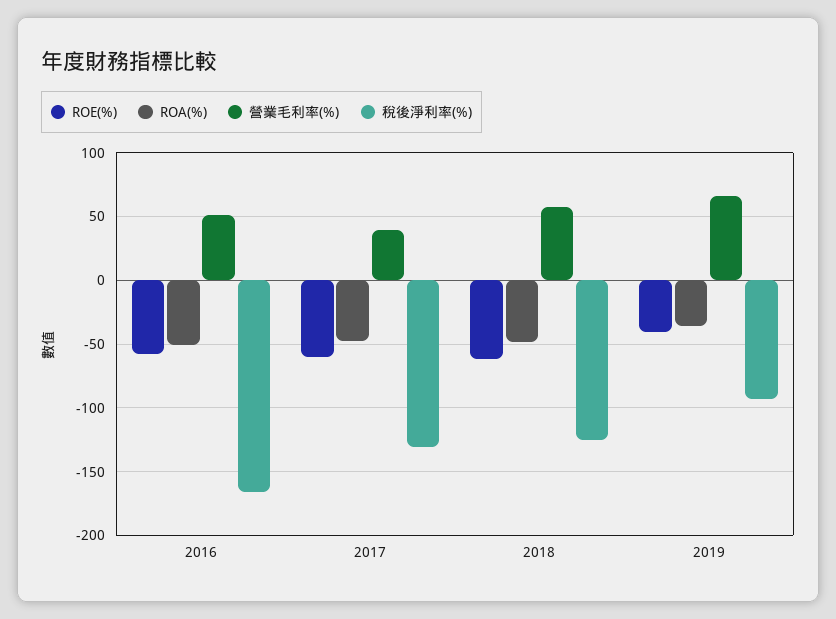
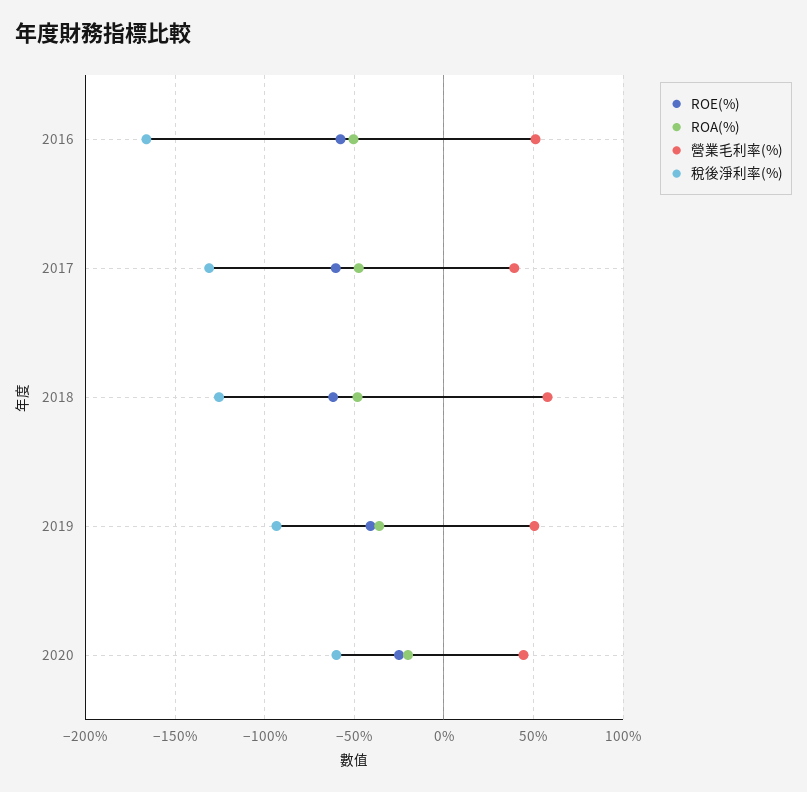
營業毛利率(%), 2019: 65 -> 50
ROE(%), 2020: none -> -25
ROA(%), 2020: none -> -20
營業毛利率(%), 2020: none -> 45
稅後淨利率(%), 2020: none -> -60

